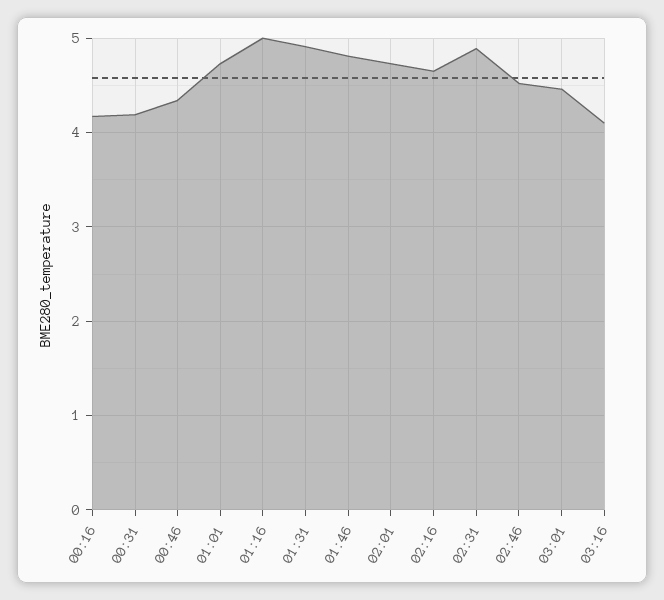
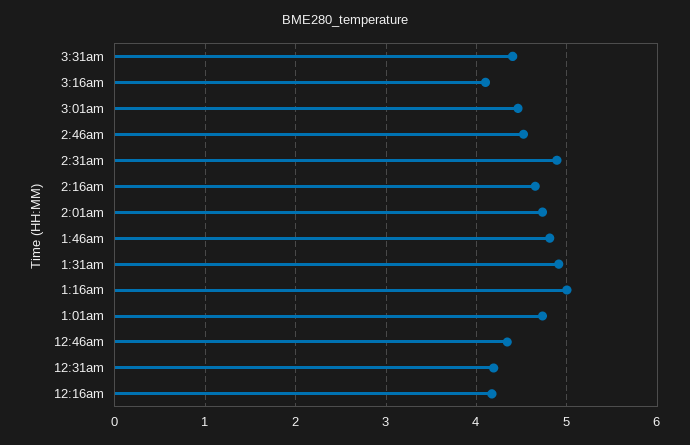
3:31am: none -> 4.4

